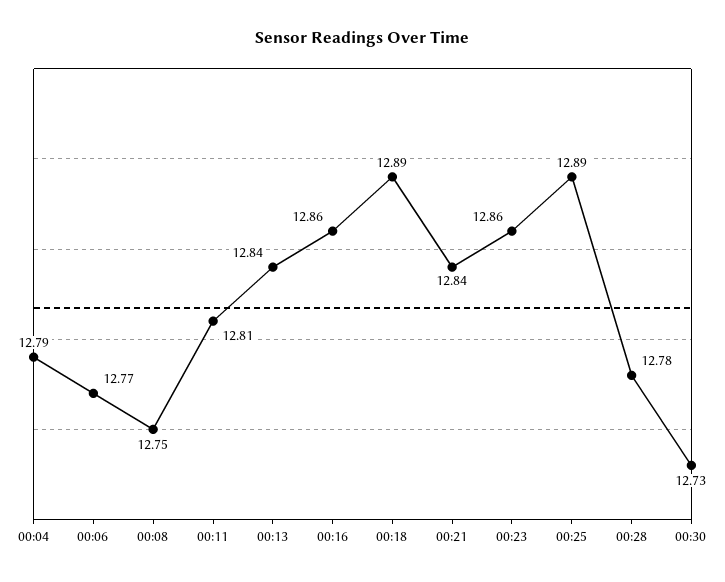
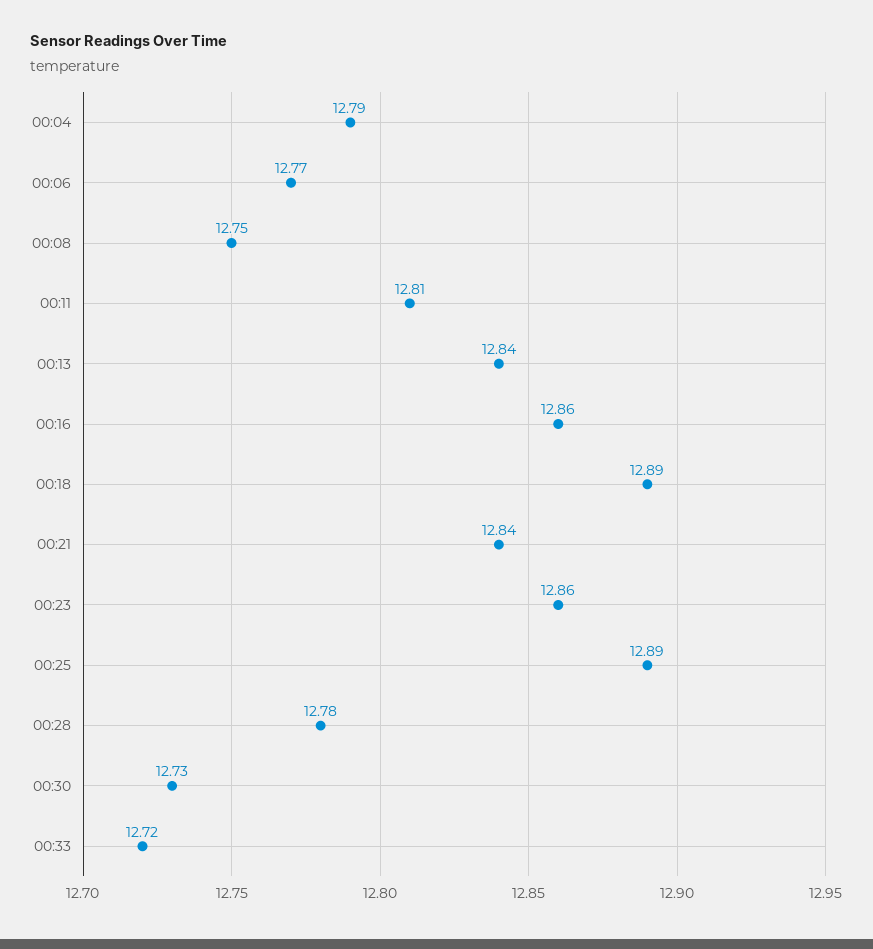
00:33: none -> 12.72

